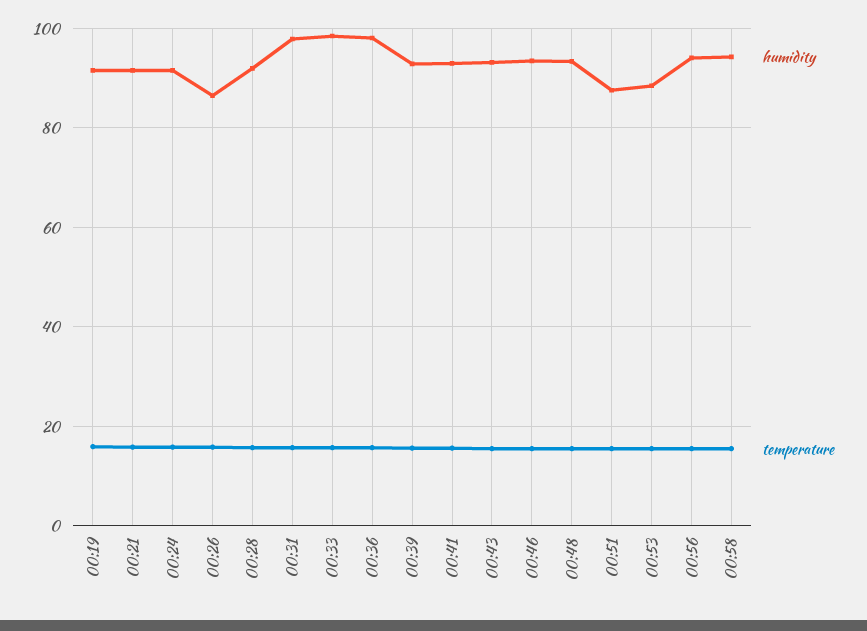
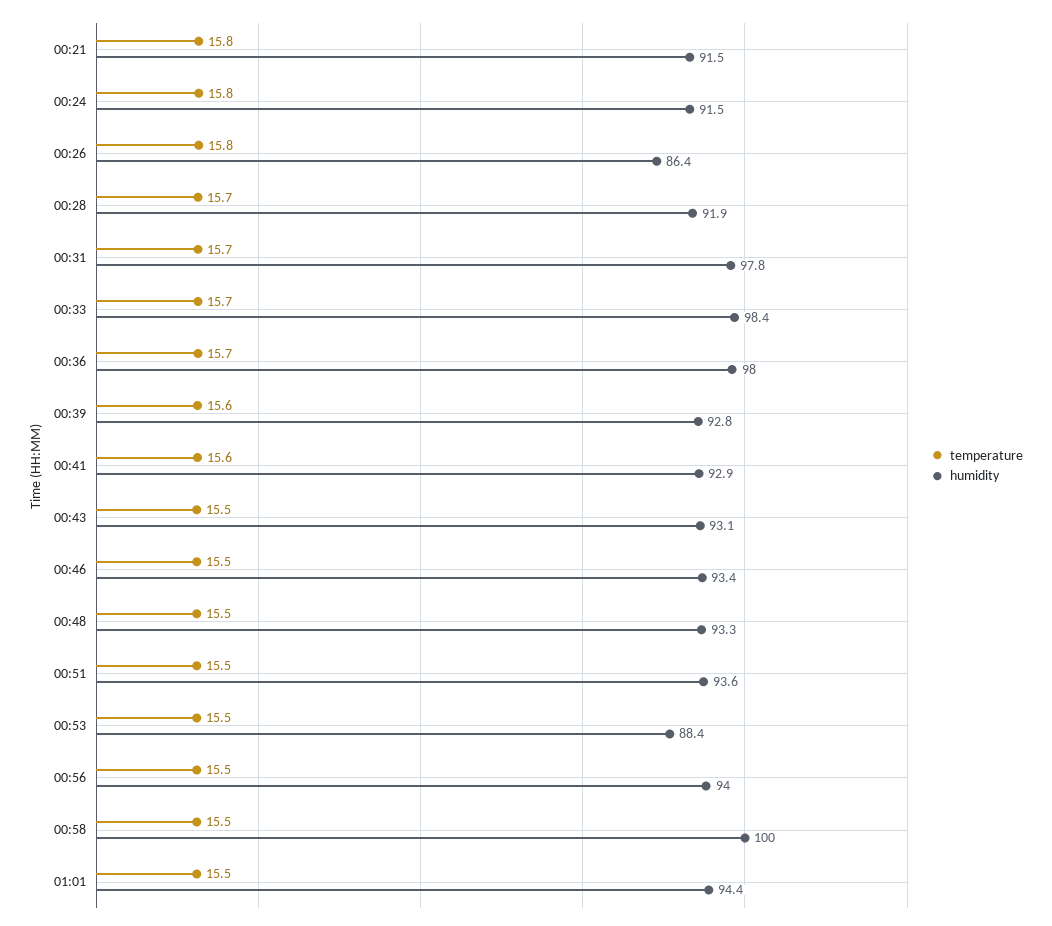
humidity, 00:19: 92 -> none
temperature, 00:19: 16 -> none
humidity, 00:51: 88 -> 93.6
humidity, 00:58: 94 -> 100
temperature, 01:01: none -> 15.5
humidity, 01:01: none -> 94.4

